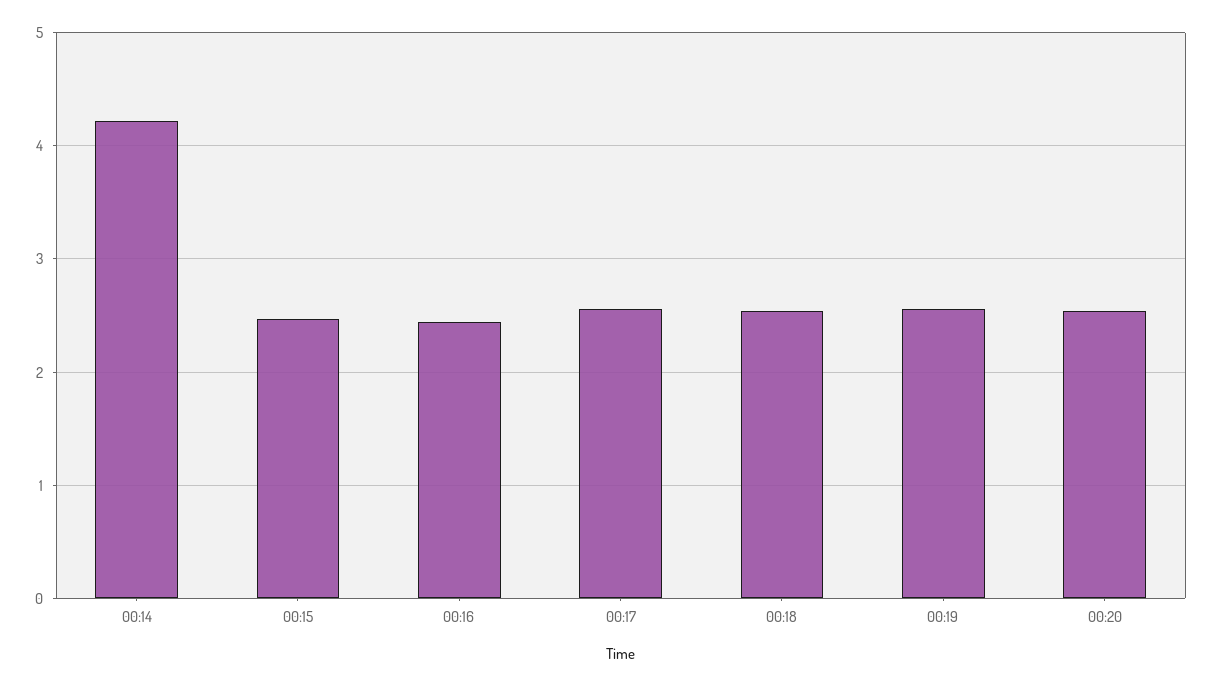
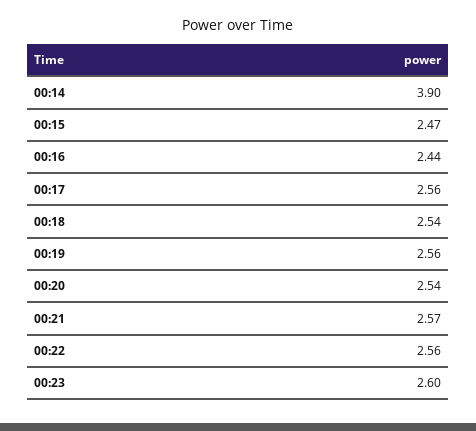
00:14: 4.2 -> 3.9
00:21: none -> 2.57
00:22: none -> 2.56
00:23: none -> 2.6

